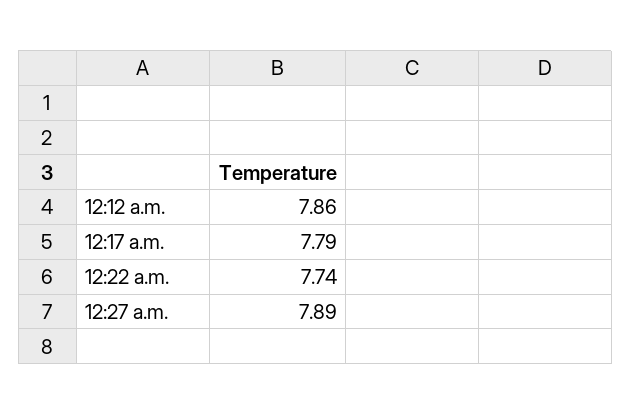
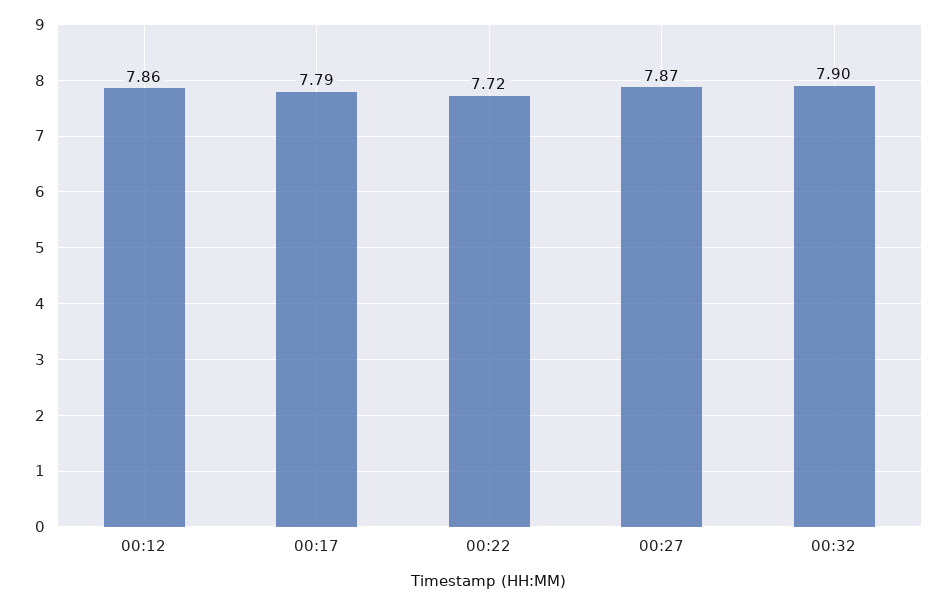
12:22 a.m.: 7.74 -> 7.72
12:27 a.m.: 7.89 -> 7.87
00:32: none -> 7.9

